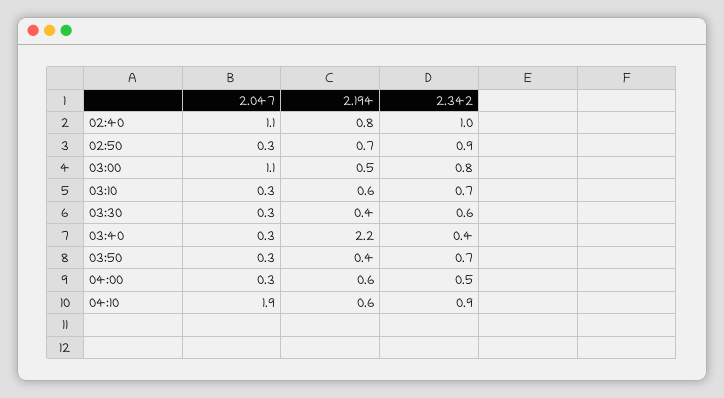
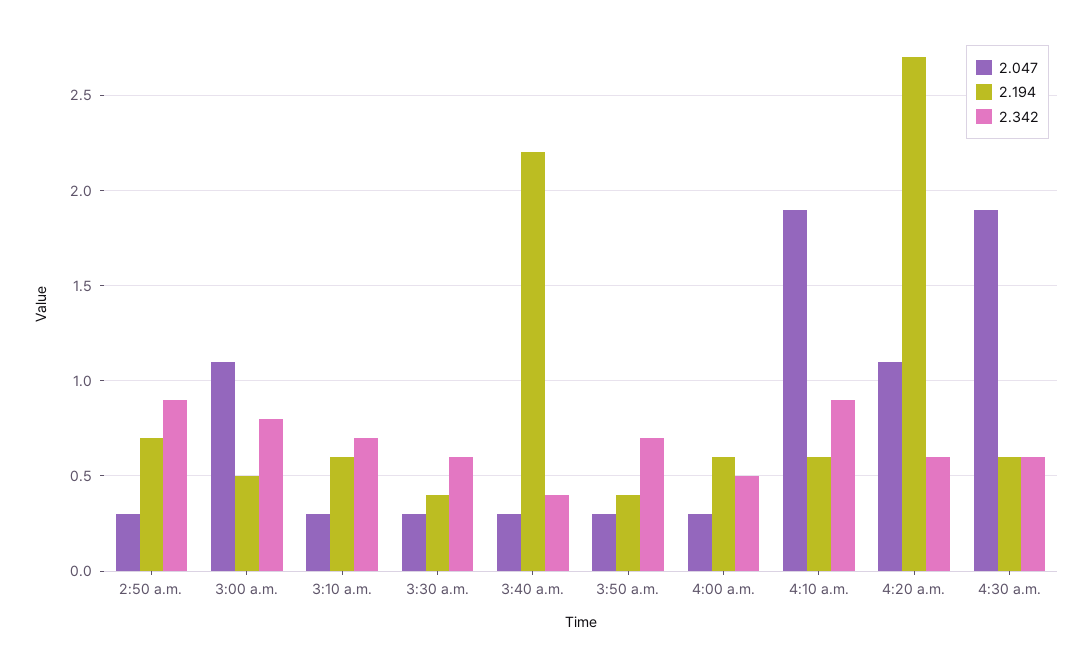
2.047, 02:40: 1.1 -> none
2.194, 02:40: 0.8 -> none
2.342, 02:40: 1 -> none
2.047, 4:20 a.m.: none -> 1.1
2.194, 4:20 a.m.: none -> 2.7
2.342, 4:20 a.m.: none -> 0.6
2.047, 4:30 a.m.: none -> 1.9
2.194, 4:30 a.m.: none -> 0.6
2.342, 4:30 a.m.: none -> 0.6

